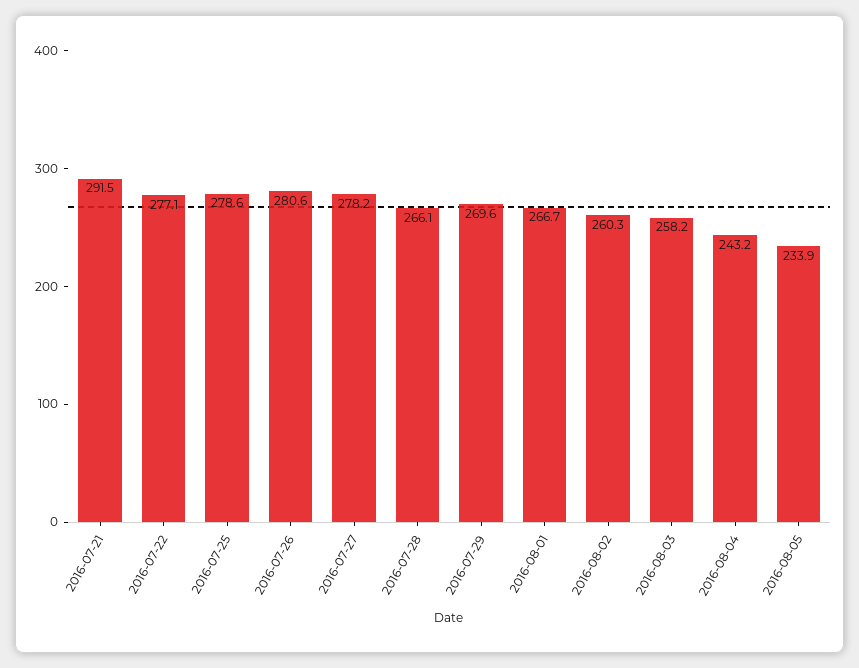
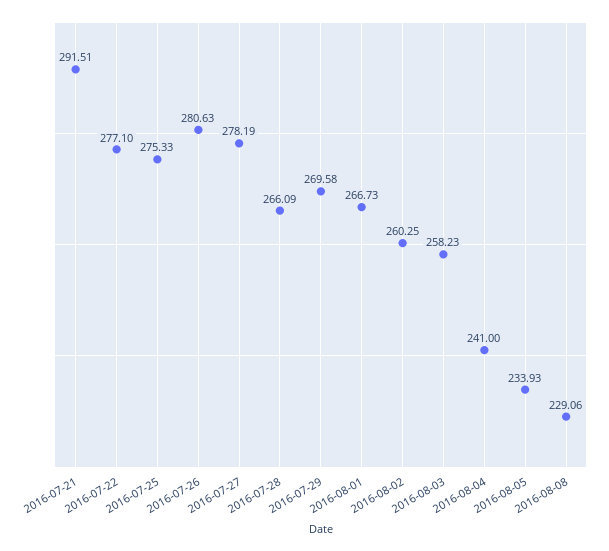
2016-07-25: 278.6 -> 275.33
2016-08-04: 243.2 -> 241
2016-08-08: none -> 229.06

